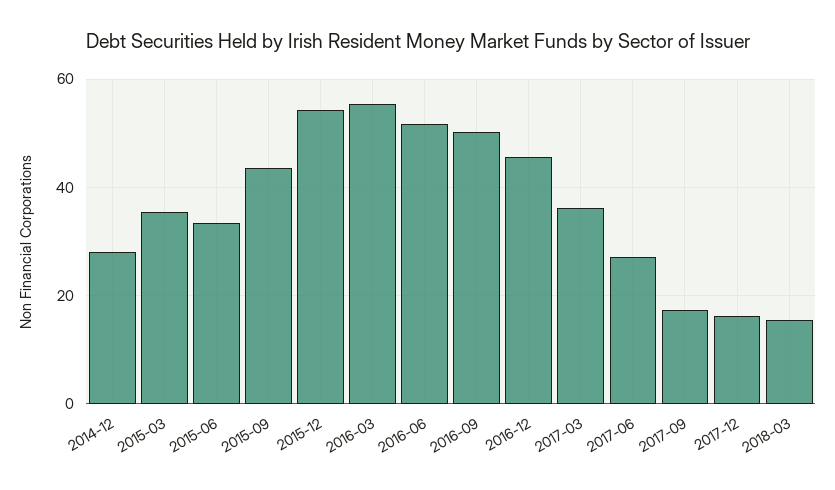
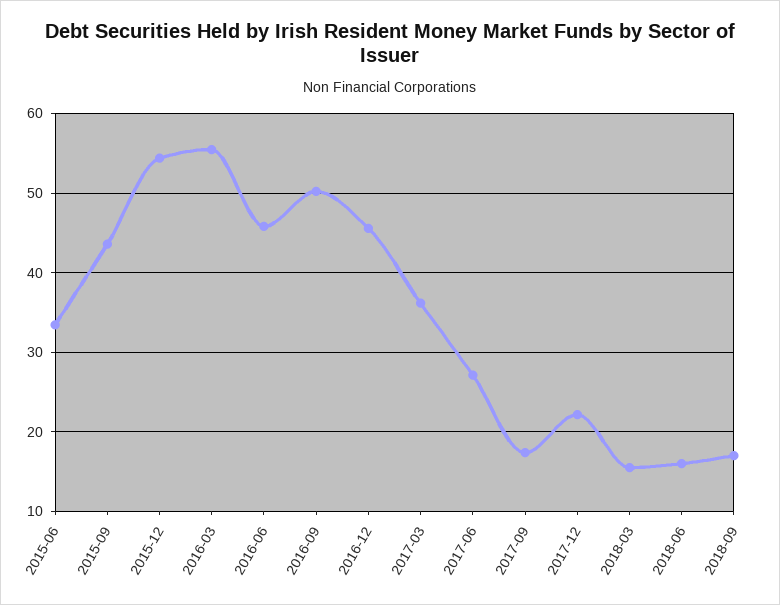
2014-12: 28 -> none
2015-03: 36 -> none
2016-06: 52 -> 46
2017-12: 16 -> 22
2018-06: none -> 16
2018-09: none -> 17

